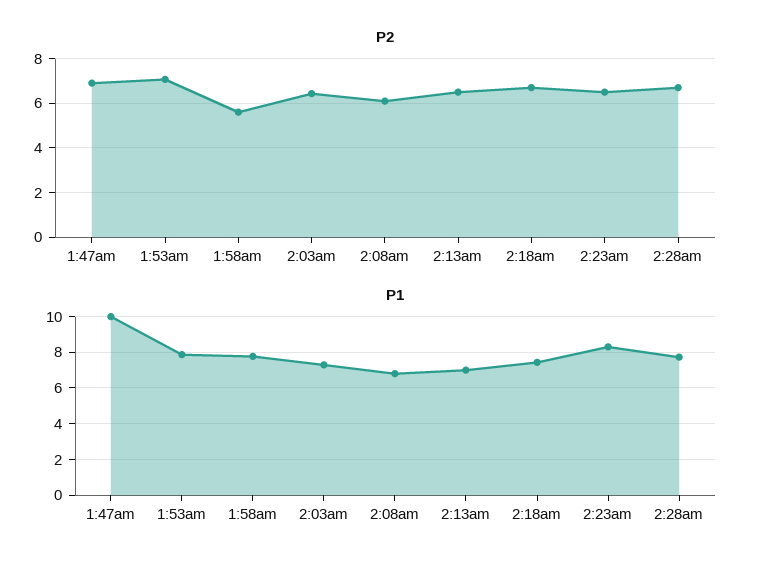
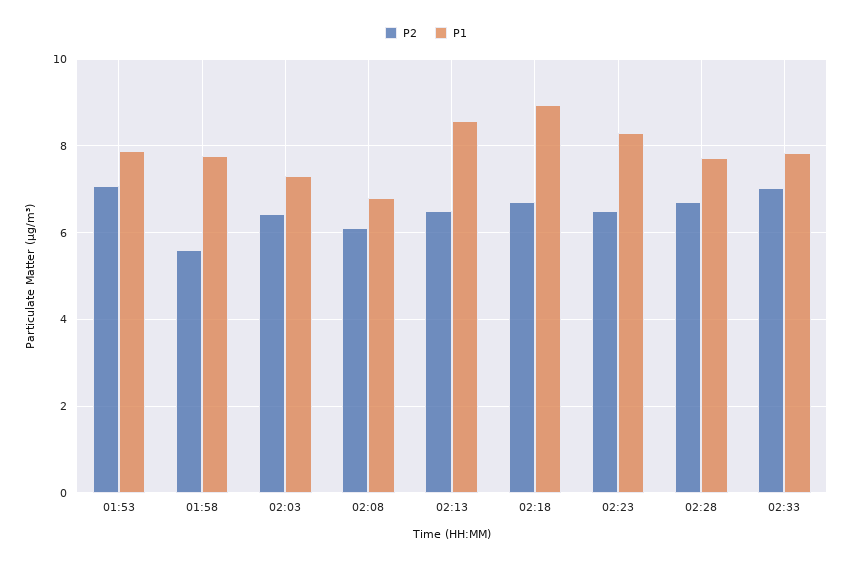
P2, 1:47am: 7 -> none
P1, 1:47am: 10 -> none
P1, 2:13am: 7 -> 8.6
P1, 2:18am: 7.5 -> 9
P2, 02:33: none -> 7
P1, 02:33: none -> 7.8

